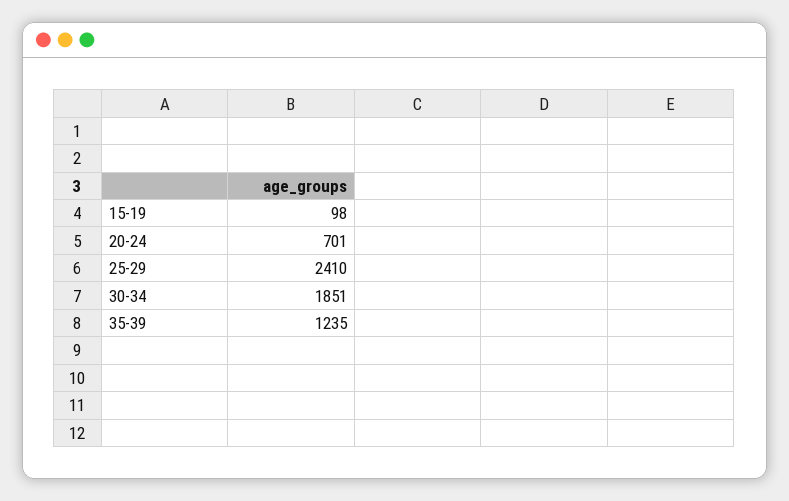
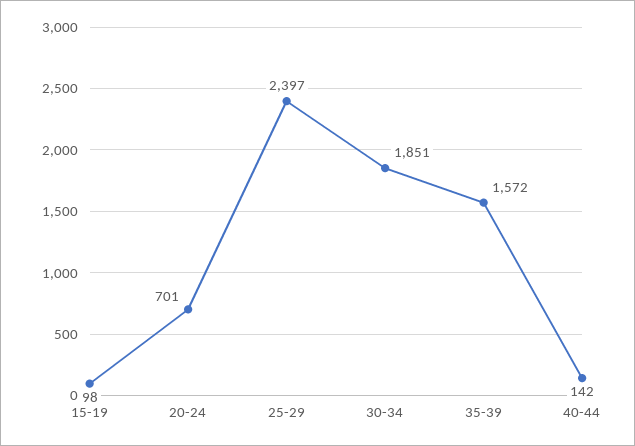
25-29: 2410 -> 2397
35-39: 1235 -> 1572
40-44: none -> 142

